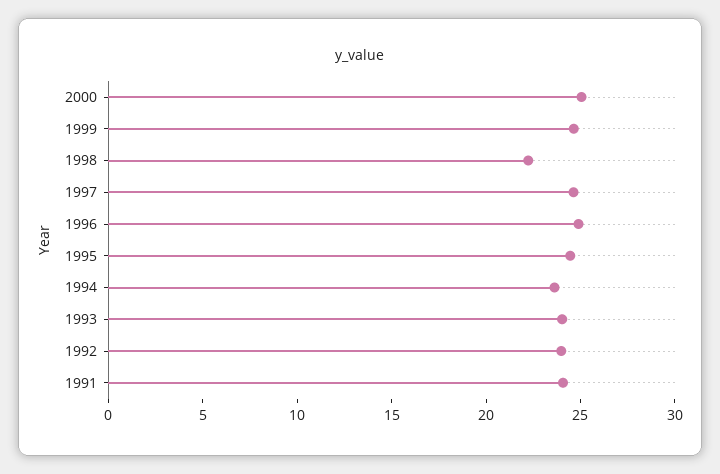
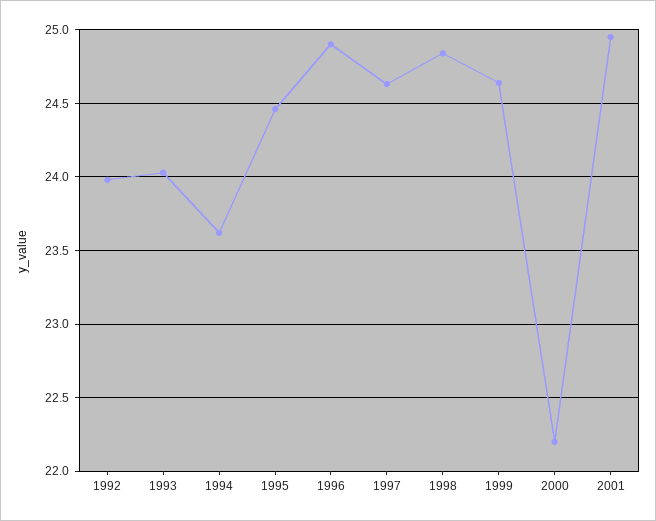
2000: 25 -> 22.2
1998: 22 -> 24.85
1991: 24 -> none
2001: none -> 24.95

